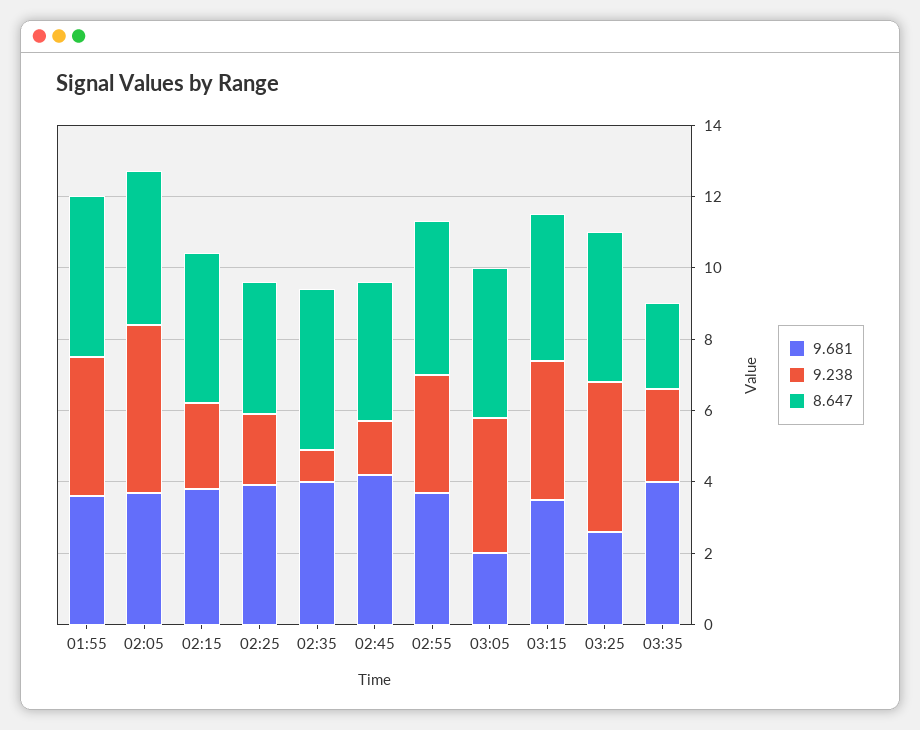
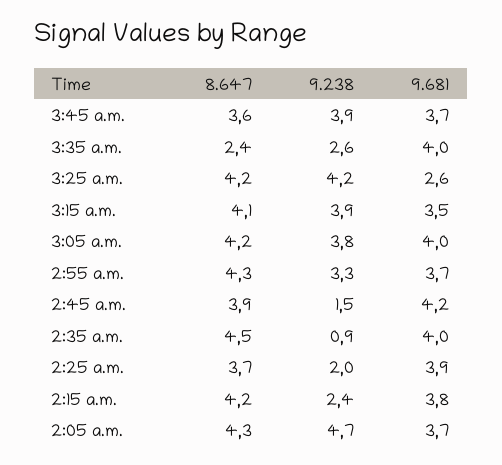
9.681, 01:55: 3.5 -> none
9.238, 01:55: 4 -> none
8.647, 01:55: 4.5 -> none
9.681, 03:05: 2 -> 4
8.647, 3:45 a.m.: none -> 3.6
9.238, 3:45 a.m.: none -> 3.9
9.681, 3:45 a.m.: none -> 3.7

